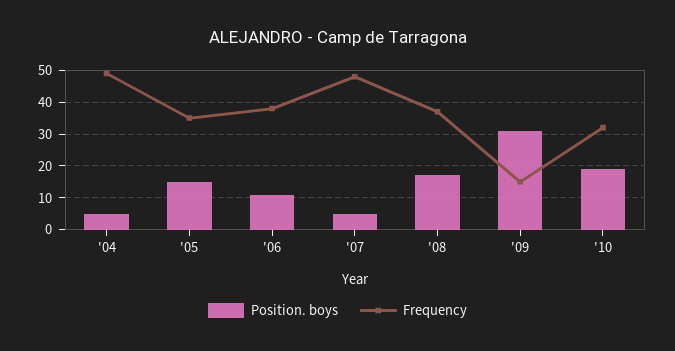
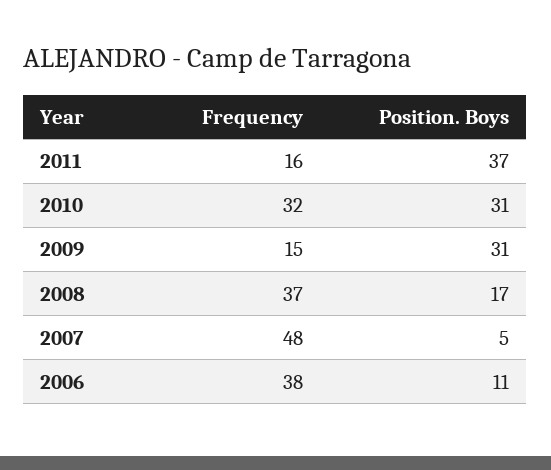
Position. boys, '04: 5 -> none
Frequency, '04: 50 -> none
Position. boys, '05: 15 -> none
Frequency, '05: 35 -> none
Position. boys, '10: 20 -> 31
Frequency, 2011: none -> 16
Position. boys, 2011: none -> 37

